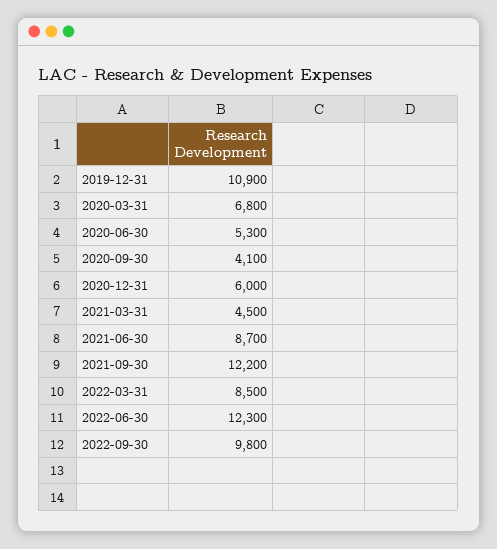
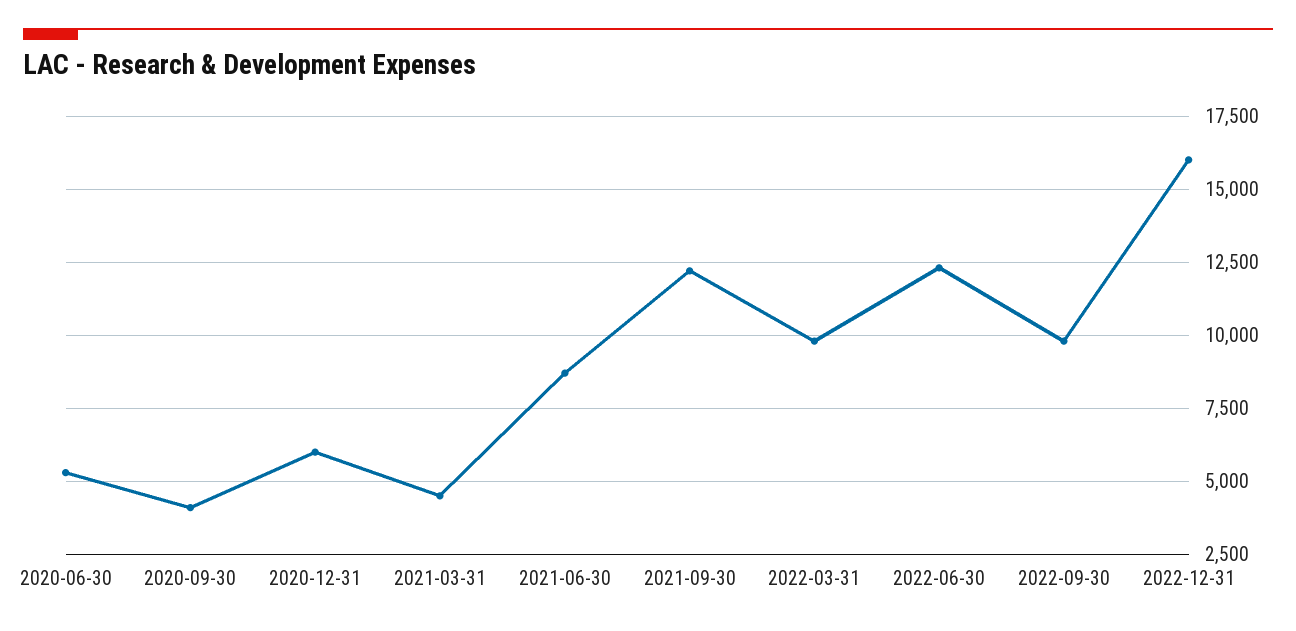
2019-12-31: 10900 -> none
2020-03-31: 6800 -> none
2022-03-31: 8500 -> 9750
2022-12-31: none -> 16000

